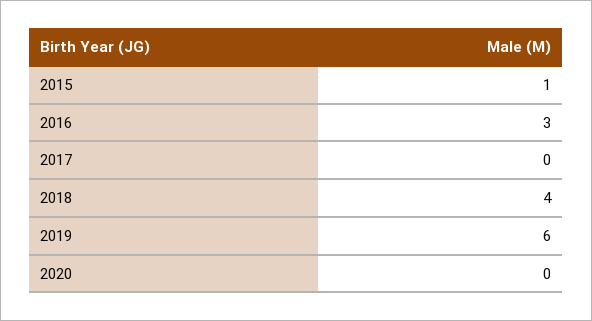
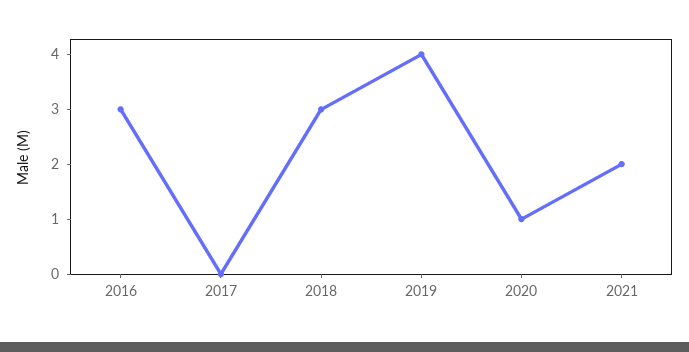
2015: 1 -> none
2018: 4 -> 3
2019: 6 -> 4
2020: 0 -> 1
2021: none -> 2

